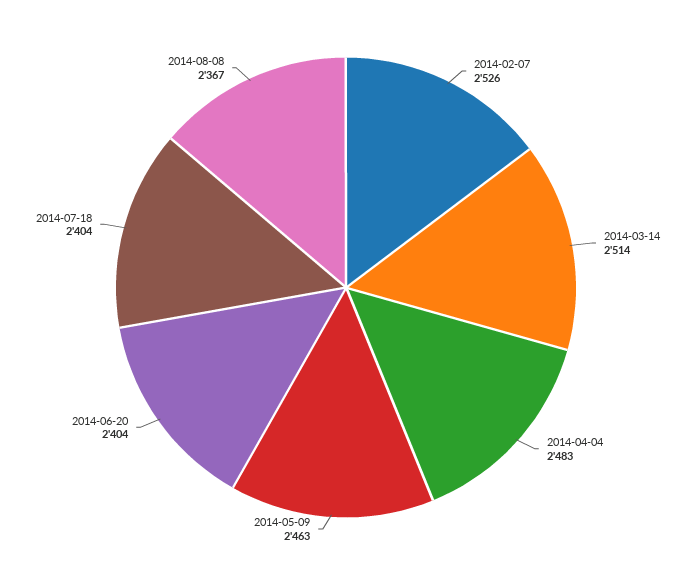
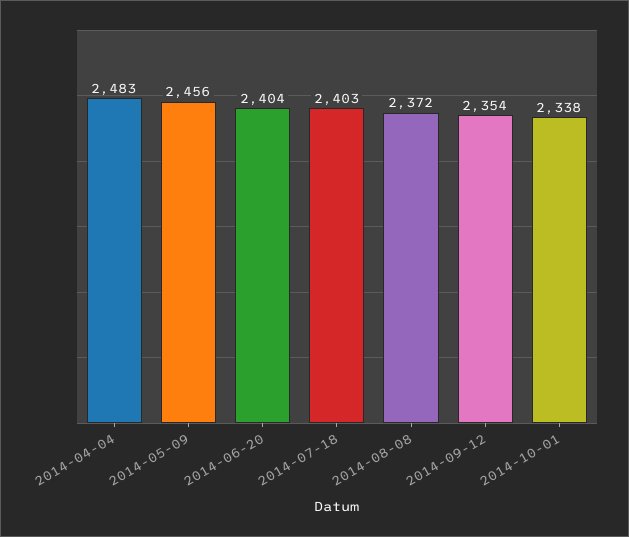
2014-02-07: 2526 -> none
2014-03-14: 2514 -> none
2014-05-09: 2463 -> 2456
2014-07-18: 2404 -> 2403
2014-08-08: 2367 -> 2372
2014-09-12: none -> 2354
2014-10-01: none -> 2338

